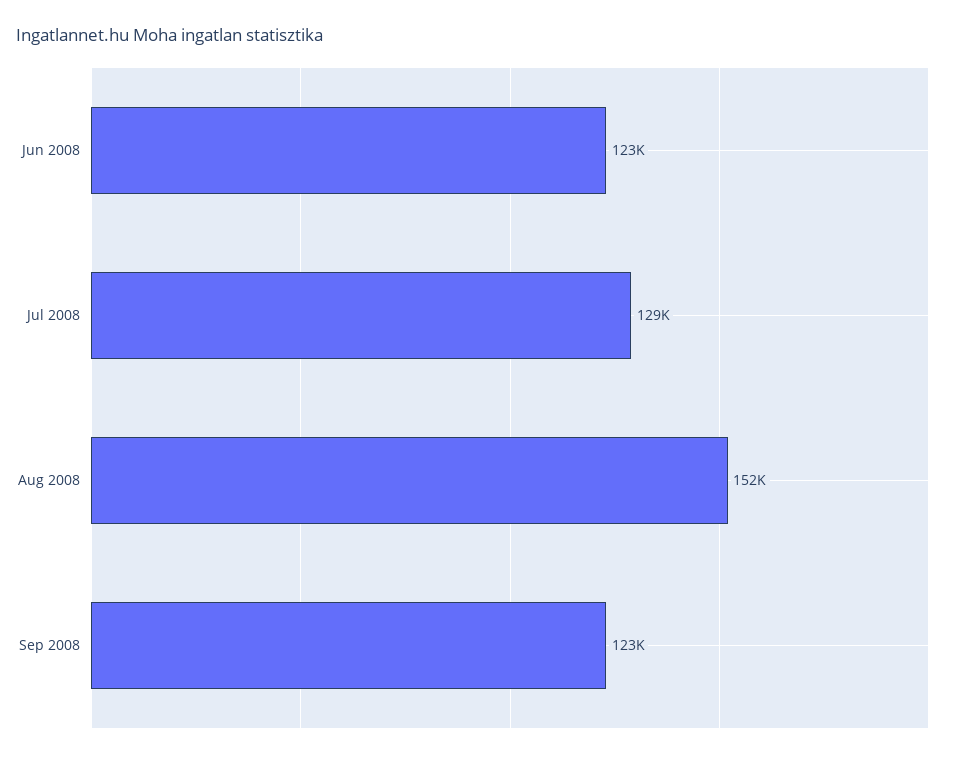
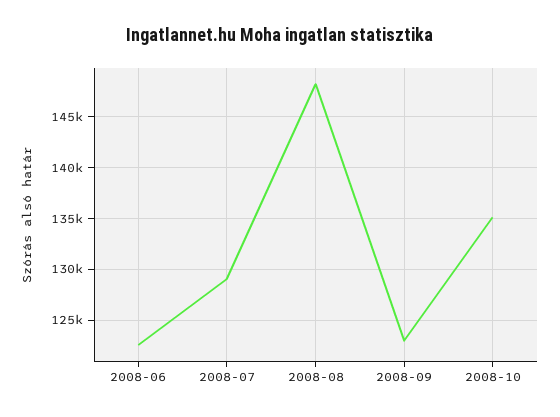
Aug 2008: 152000 -> 148000
2008-10: none -> 135000

